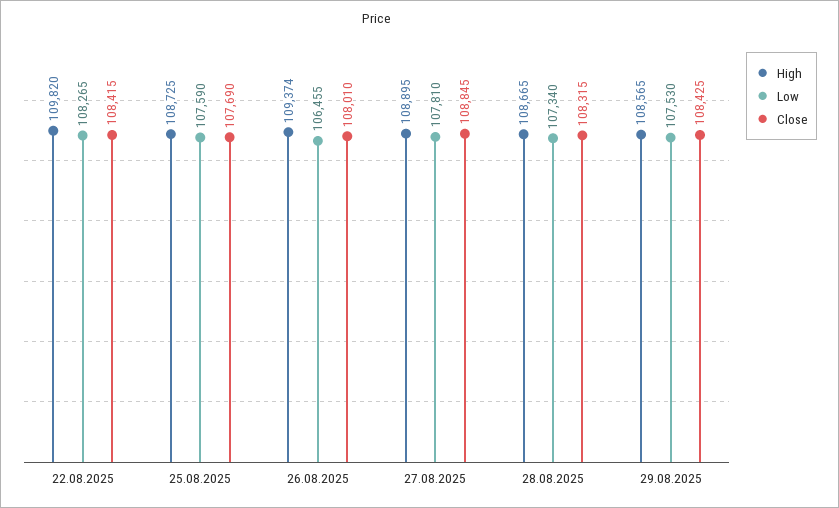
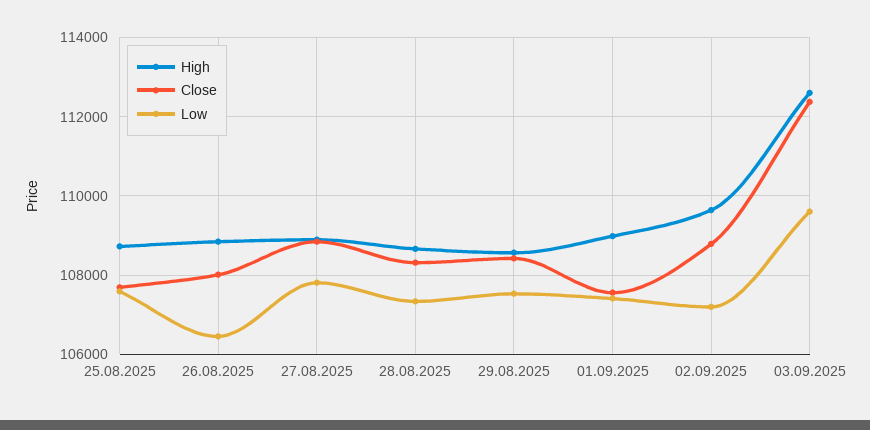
High, 22.08.2025: 109820 -> none
Low, 22.08.2025: 108265 -> none
Close, 22.08.2025: 108415 -> none
High, 26.08.2025: 109374 -> 108800
High, 01.09.2025: none -> 109000
Close, 01.09.2025: none -> 107600
Low, 01.09.2025: none -> 107400
High, 02.09.2025: none -> 109600
Close, 02.09.2025: none -> 108800
Low, 02.09.2025: none -> 107200
High, 03.09.2025: none -> 112600
Close, 03.09.2025: none -> 112400
Low, 03.09.2025: none -> 109600

